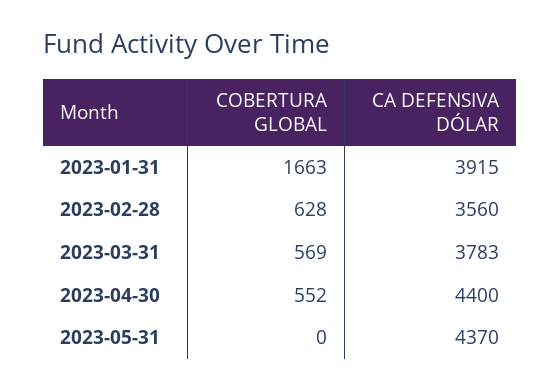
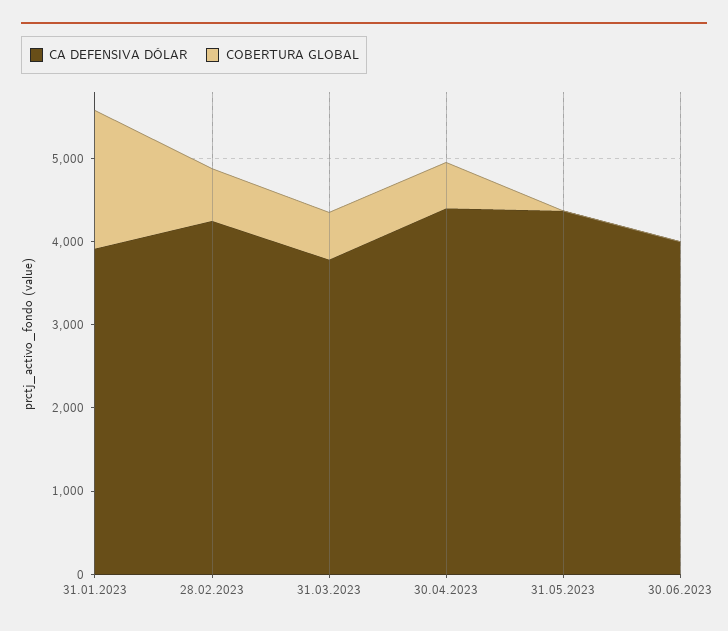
CA DEFENSIVA DÓLAR, 2023-02-28: 3560 -> 4200
CA DEFENSIVA DÓLAR, 30.06.2023: none -> 4000
COBERTURA GLOBAL, 30.06.2023: none -> 0

